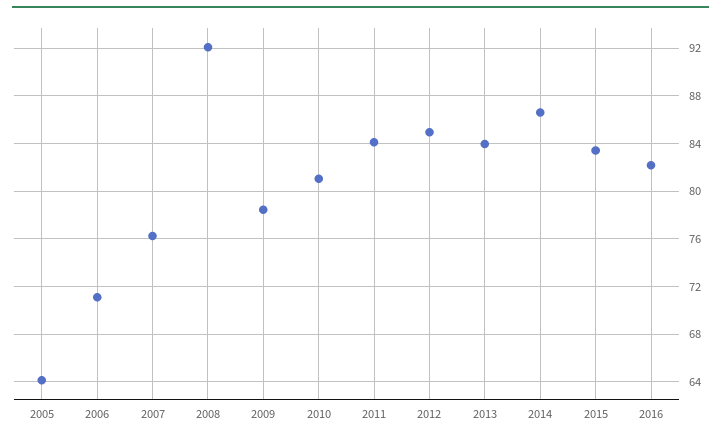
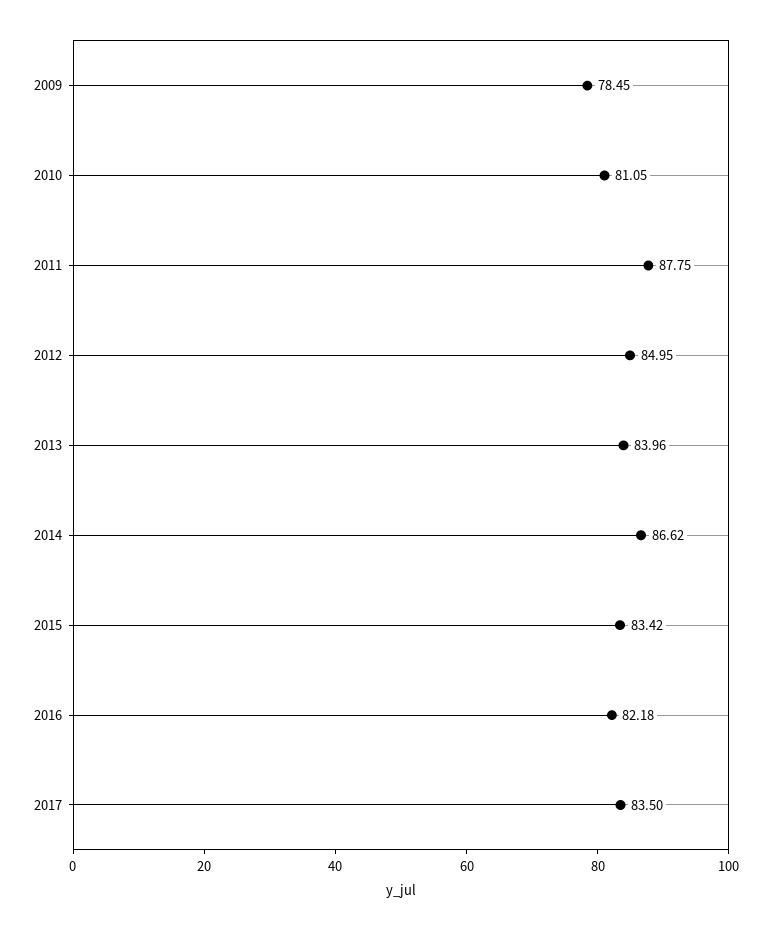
2005: 64 -> none
2006: 71 -> none
2007: 76 -> none
2008: 92 -> none
2011: 84 -> 87.75
2017: none -> 83.5

